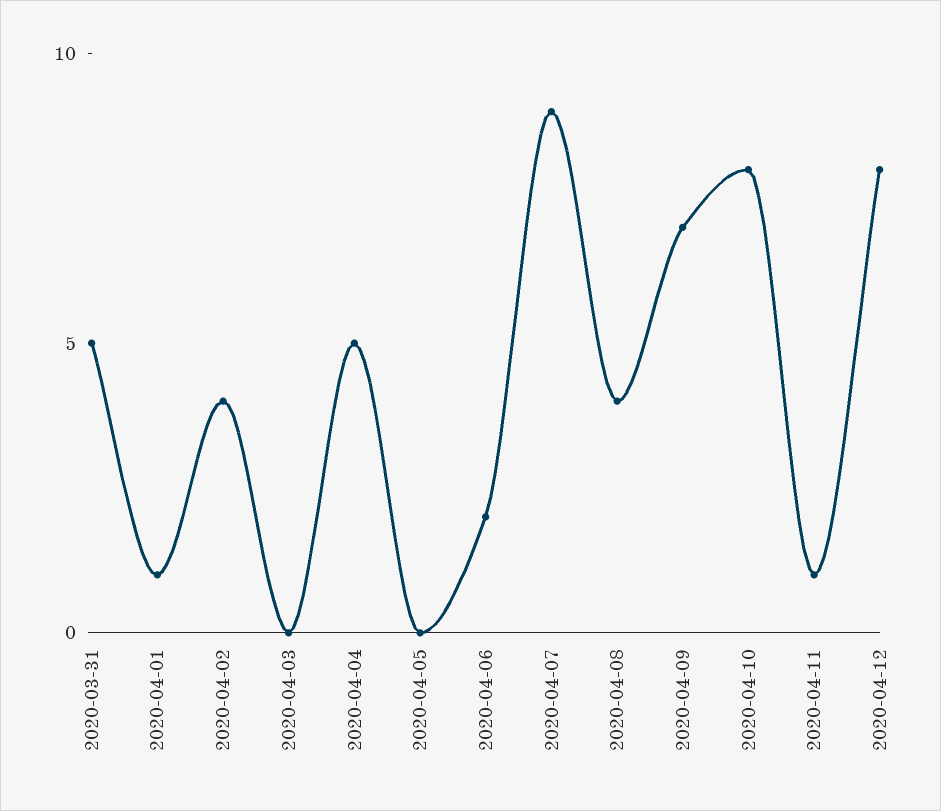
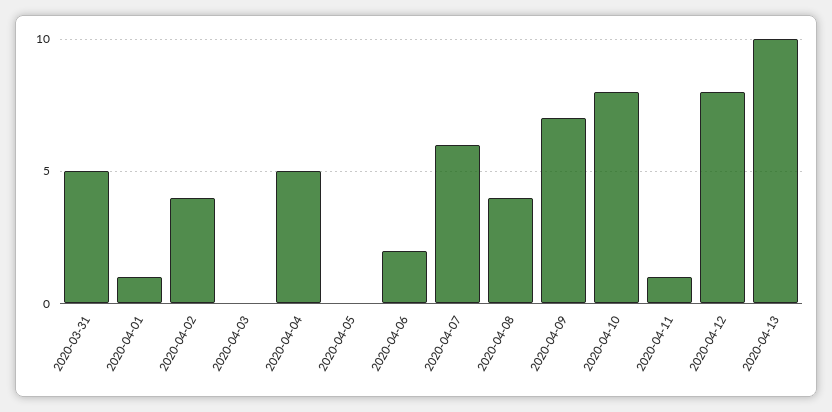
2020-04-07: 9 -> 6
2020-04-13: none -> 10

